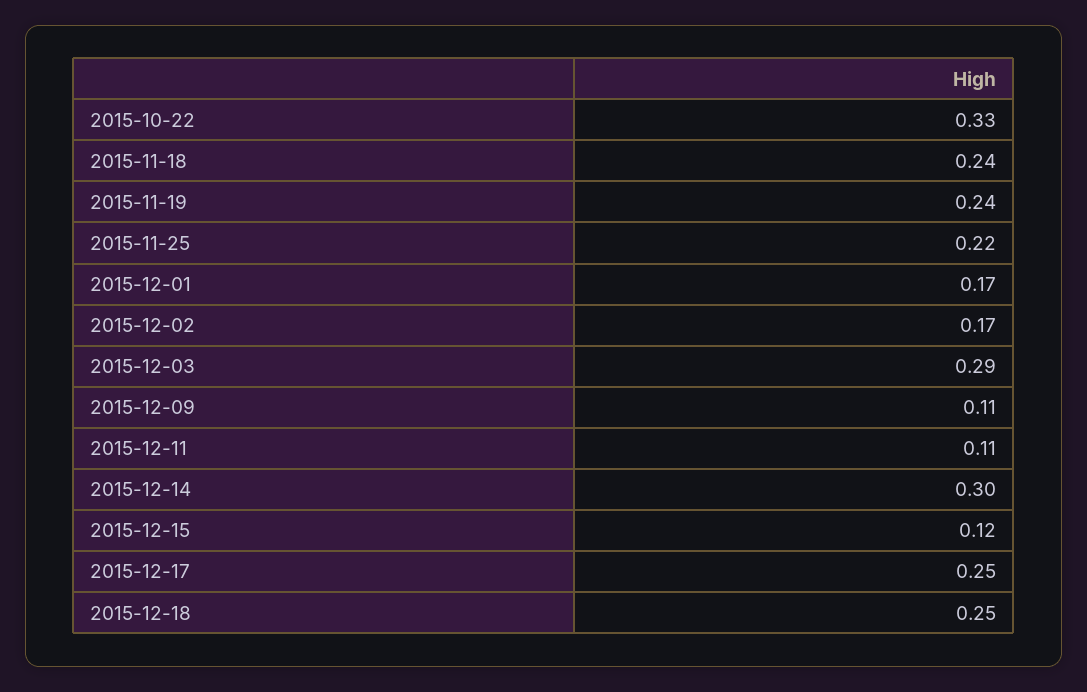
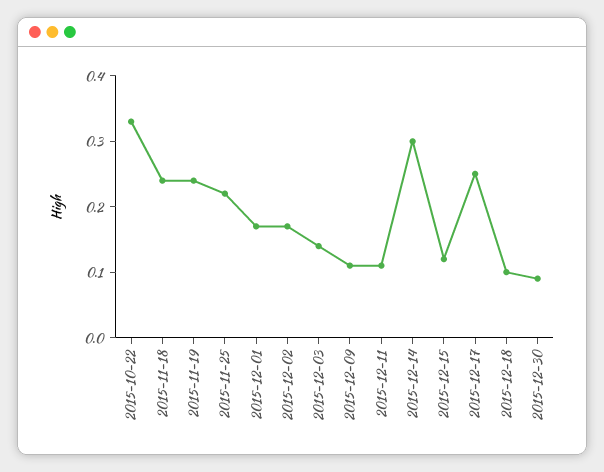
2015-12-03: 0.29 -> 0.15
2015-12-18: 0.25 -> 0.1
2015-12-30: none -> 0.1

